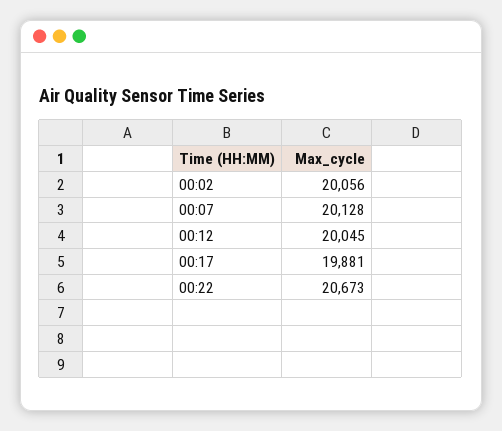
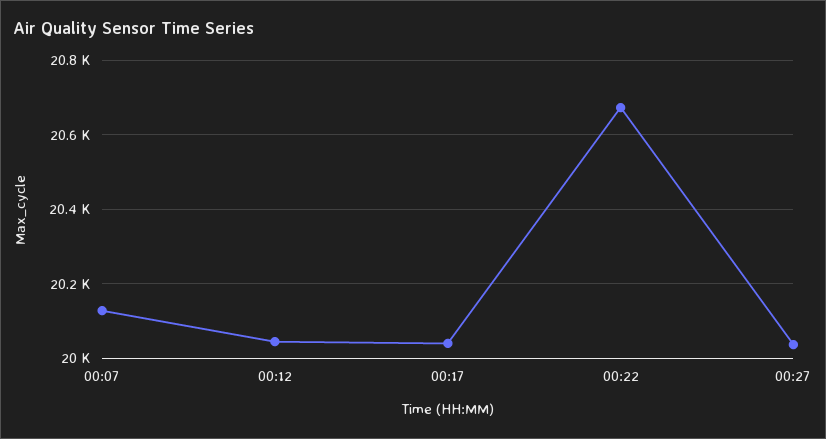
00:02: 20056 -> none
00:17: 19881 -> 20040
00:27: none -> 20040

